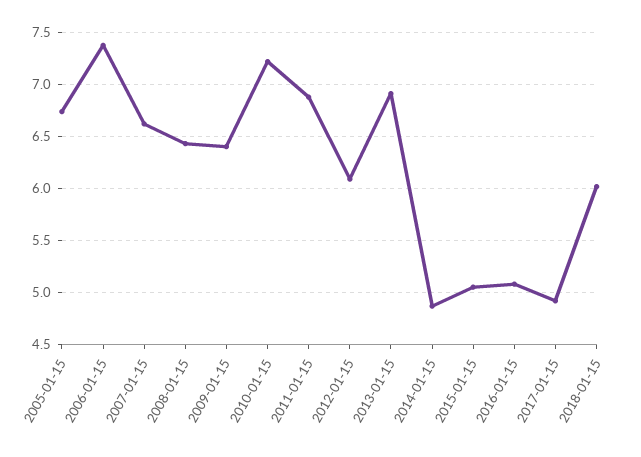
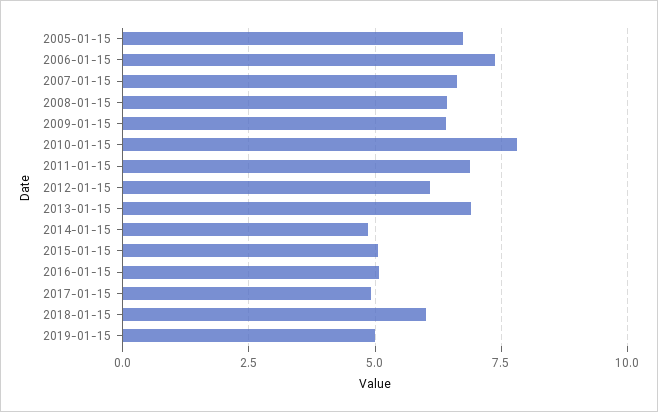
2010-01-15: 7.2 -> 7.75
2019-01-15: none -> 5

